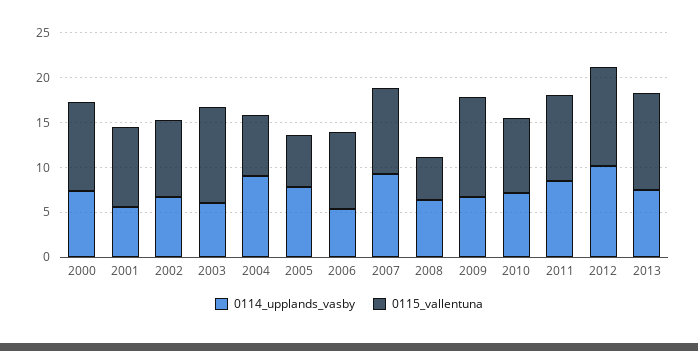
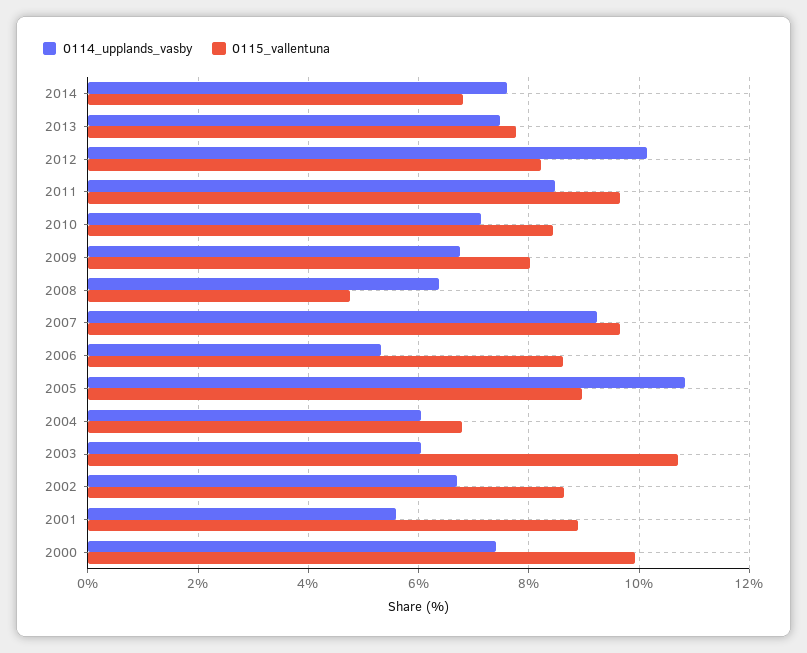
0114_upplands_vasby, 2004: 9 -> 6
0114_upplands_vasby, 2005: 8 -> 10.8
0115_vallentuna, 2005: 6 -> 9
0115_vallentuna, 2009: 11 -> 8
0115_vallentuna, 2012: 11 -> 8.2
0115_vallentuna, 2013: 11 -> 7.8
0114_upplands_vasby, 2014: none -> 7.6
0115_vallentuna, 2014: none -> 6.8

